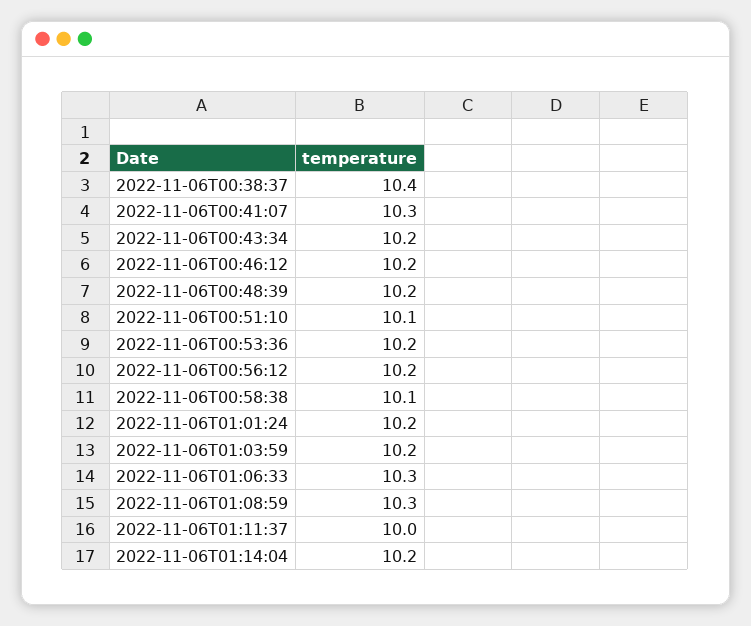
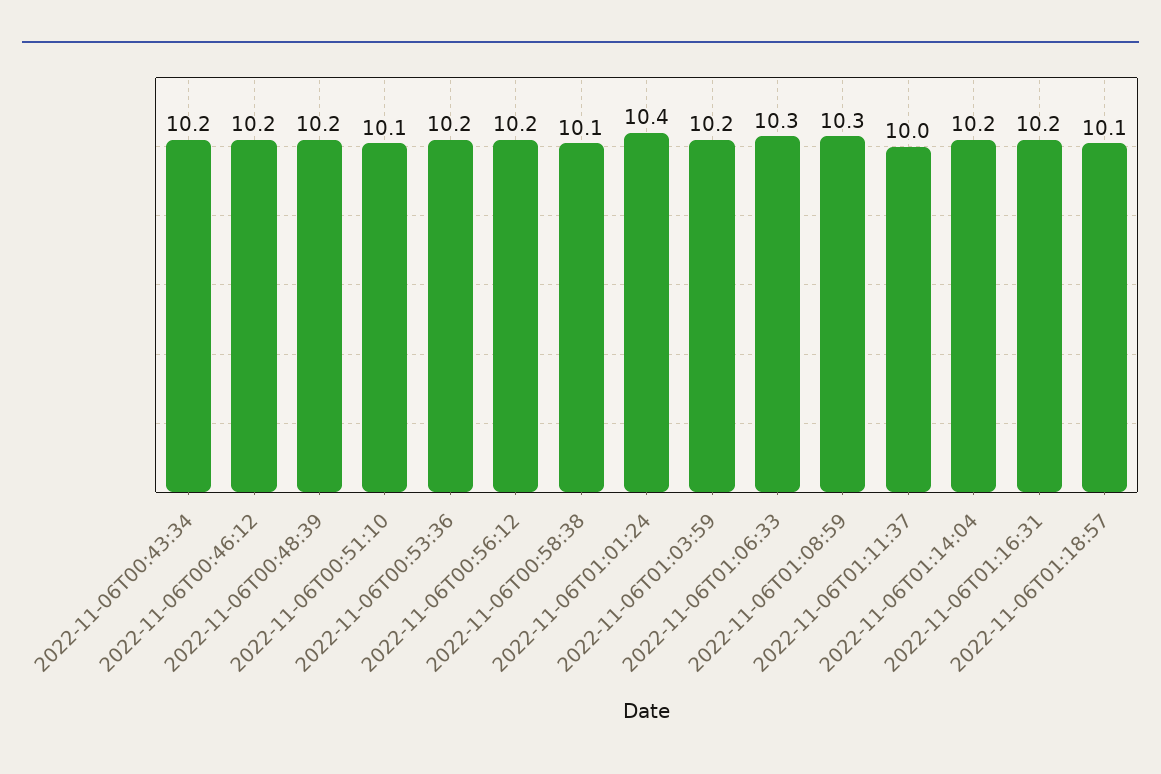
2022-11-06T00:38:37: 10.4 -> none
2022-11-06T00:41:07: 10.3 -> none
2022-11-06T01:01:24: 10.2 -> 10.4
2022-11-06T01:16:31: none -> 10.2
2022-11-06T01:18:57: none -> 10.1

